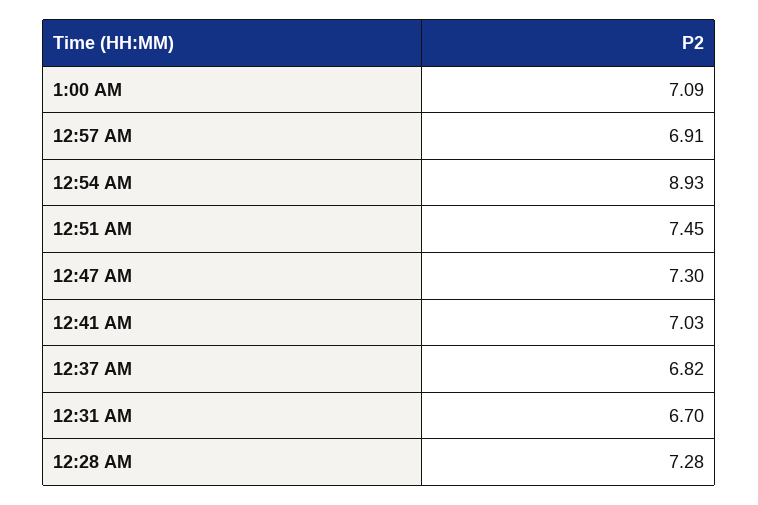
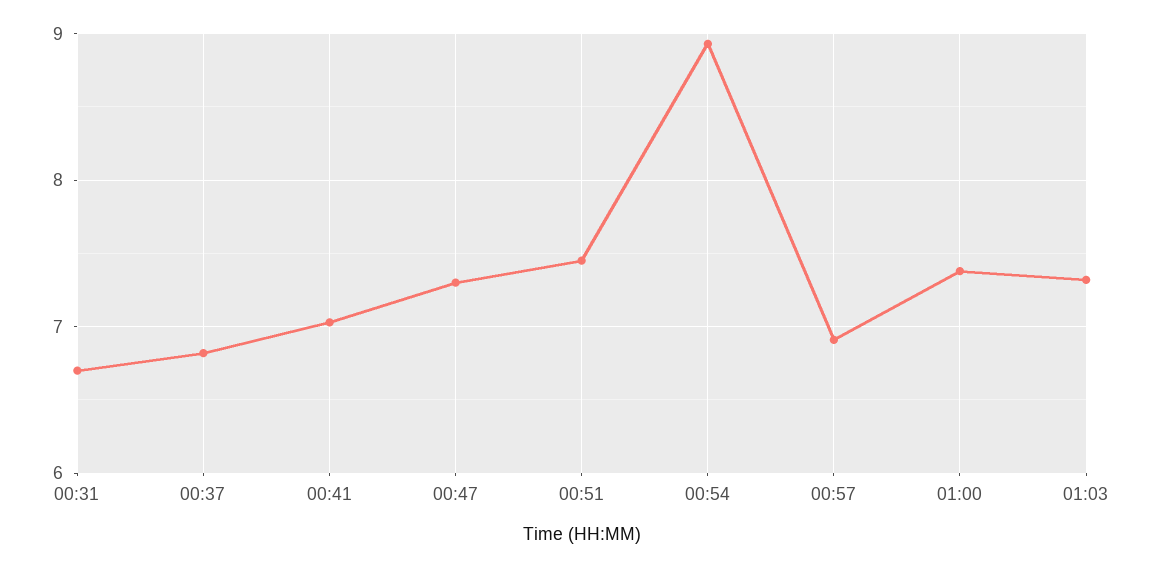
1:00 AM: 7.09 -> 7.4
12:28 AM: 7.28 -> none
01:03: none -> 7.3

